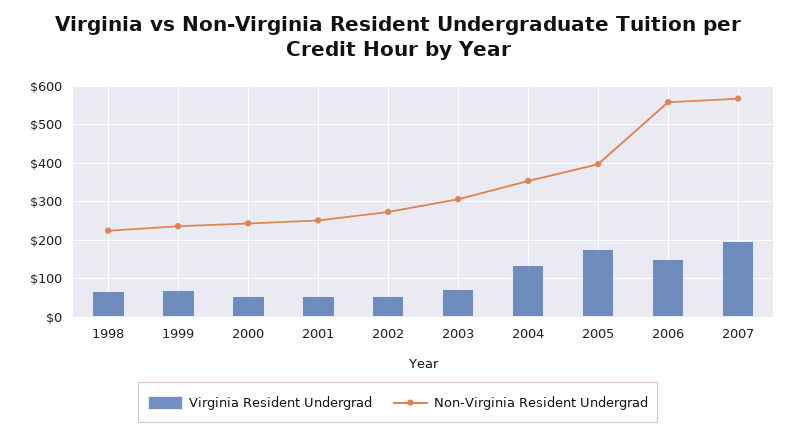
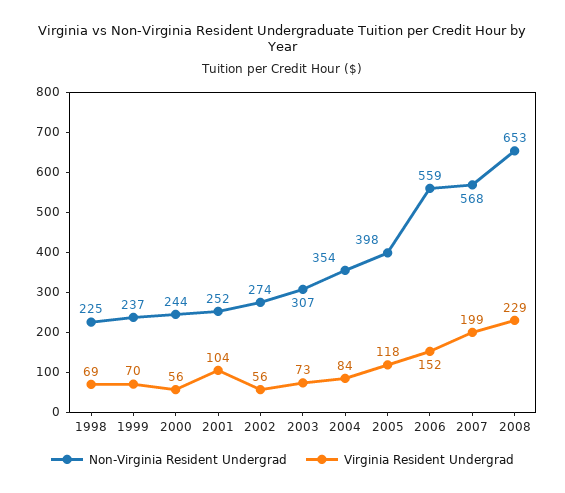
Virginia Resident Undergrad, 2001: 60 -> 104
Virginia Resident Undergrad, 2004: 140 -> 84
Virginia Resident Undergrad, 2005: 180 -> 118
Non-Virginia Resident Undergrad, 2008: none -> 653
Virginia Resident Undergrad, 2008: none -> 229

